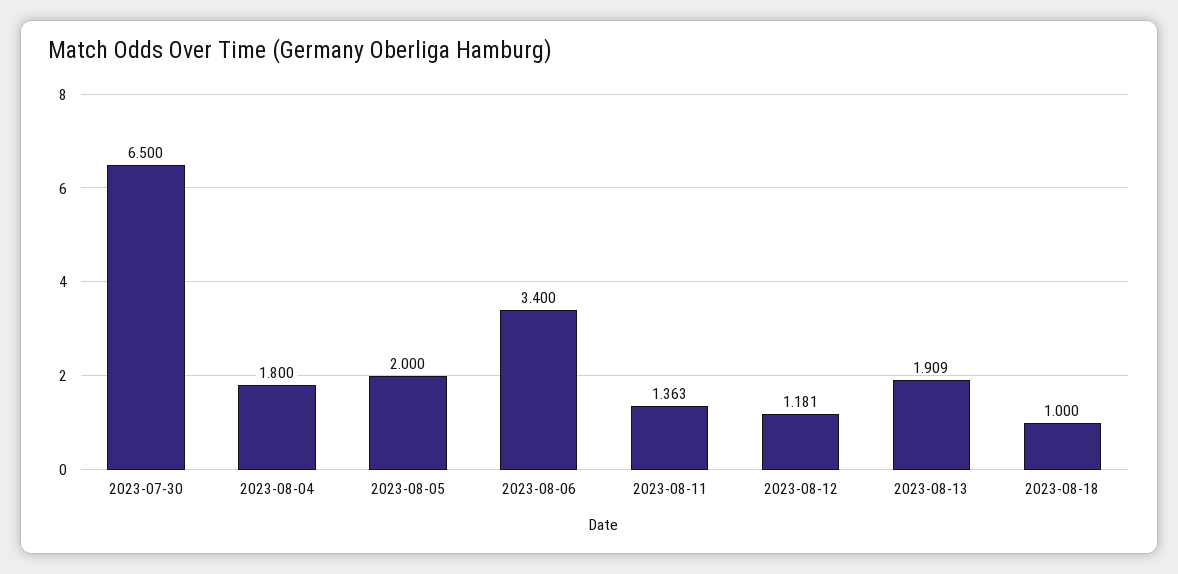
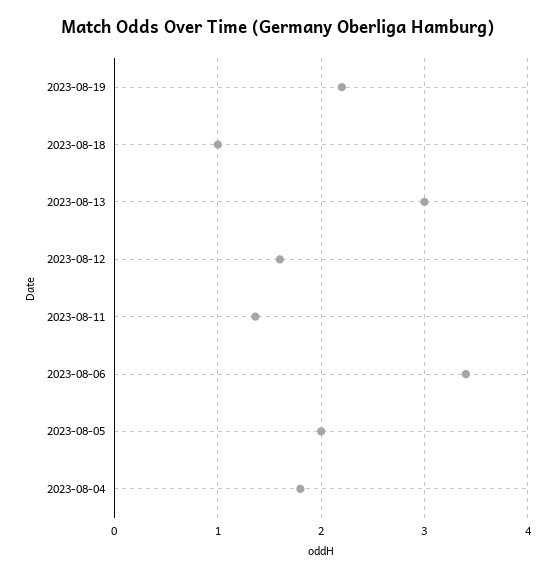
2023-07-30: 6.5 -> none
2023-08-12: 1.181 -> 1.6
2023-08-13: 1.909 -> 3
2023-08-19: none -> 2.2

